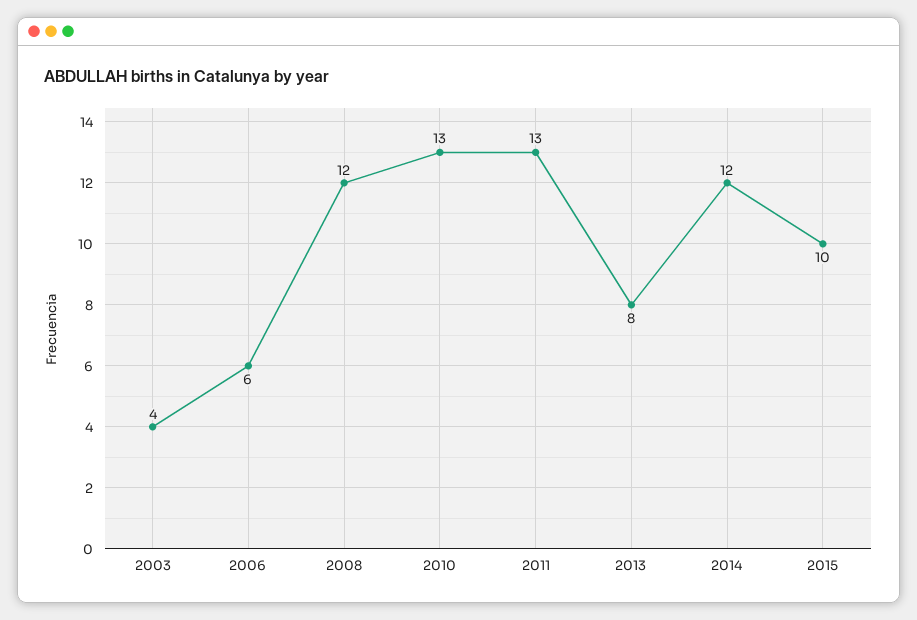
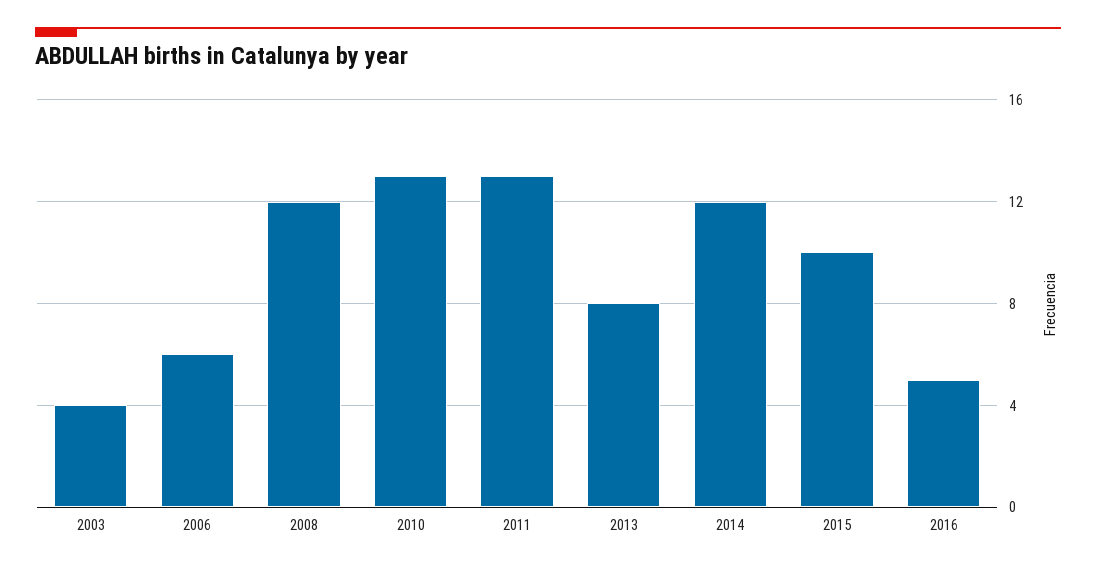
2016: none -> 5

